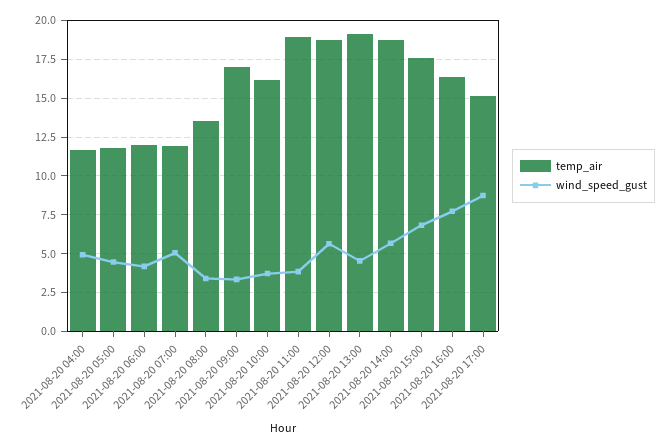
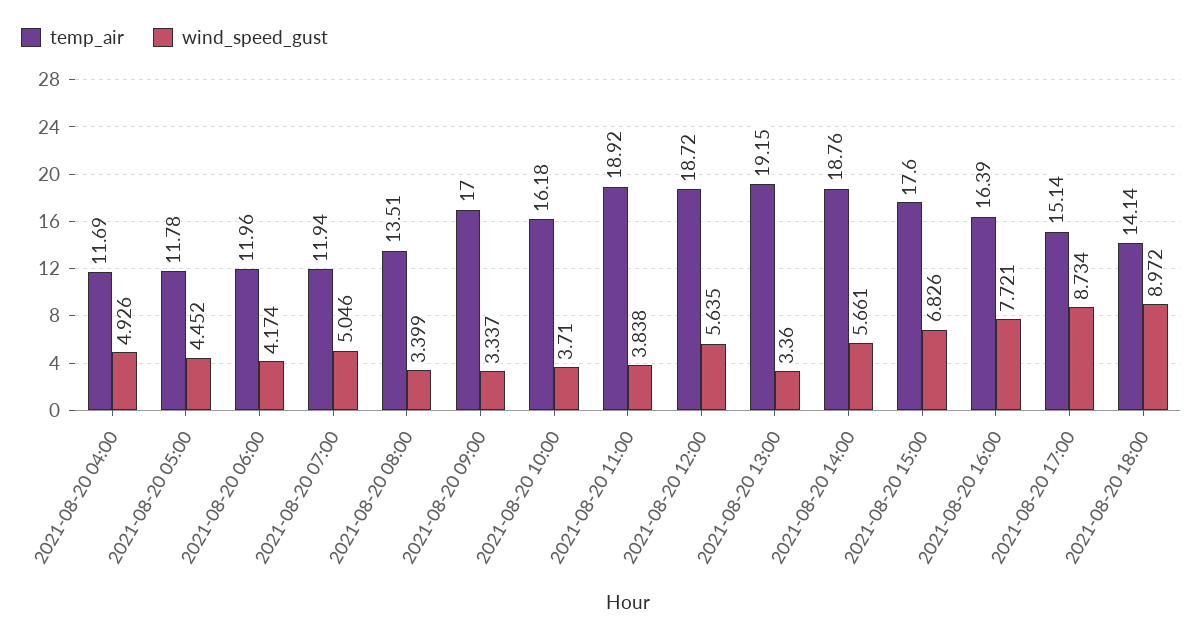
wind_speed_gust, 2021-08-20 13:00: 4.5 -> 3.36
temp_air, 2021-08-20 18:00: none -> 14.14
wind_speed_gust, 2021-08-20 18:00: none -> 8.972

